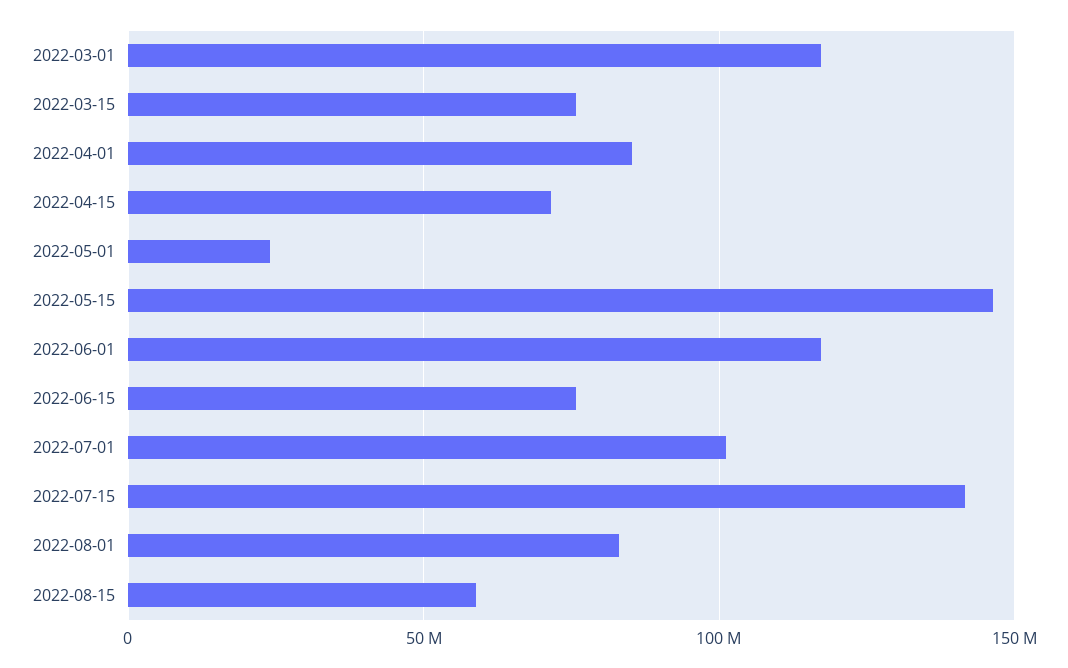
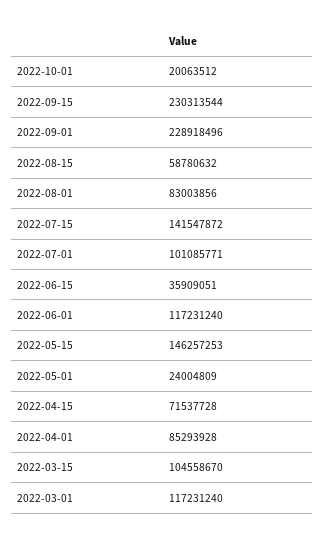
2022-03-15: 75000000 -> 104558670
2022-06-15: 75000000 -> 35909051
2022-10-01: none -> 20063512
2022-09-15: none -> 230313544
2022-09-01: none -> 228918496

